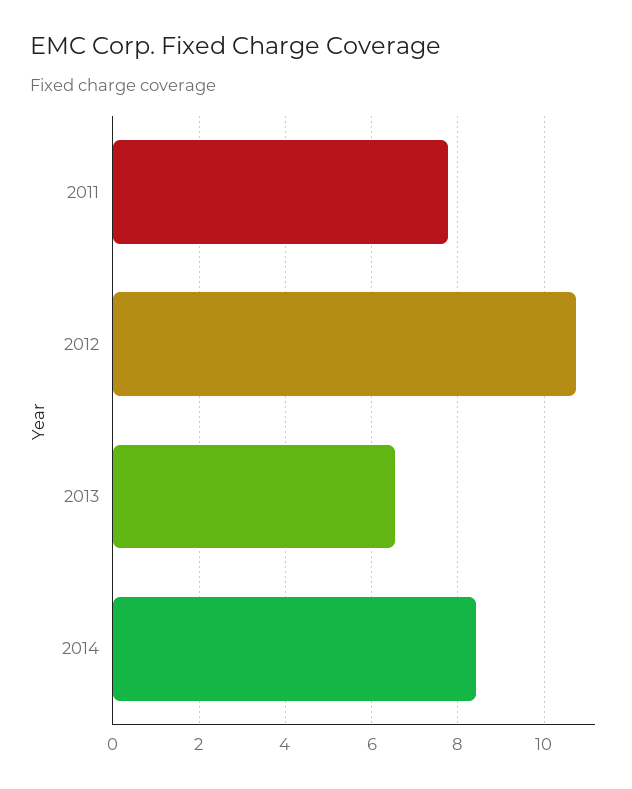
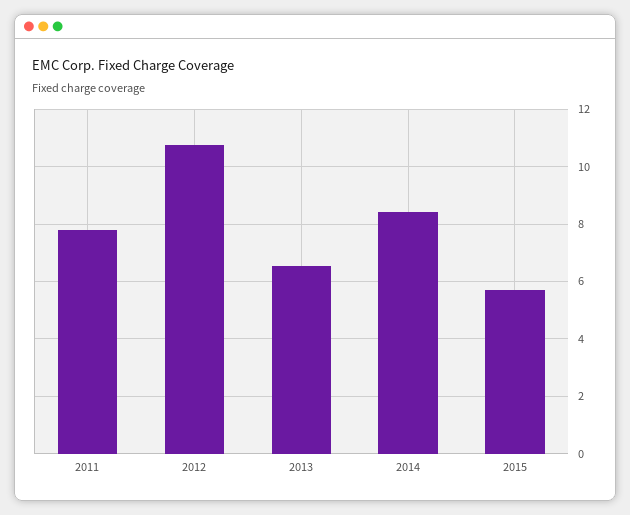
2015: none -> 5.75

